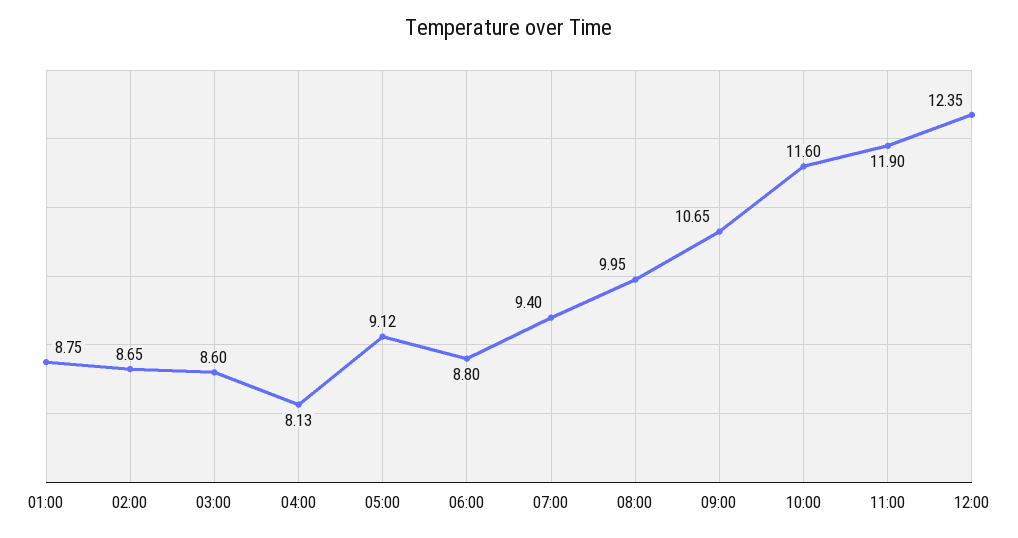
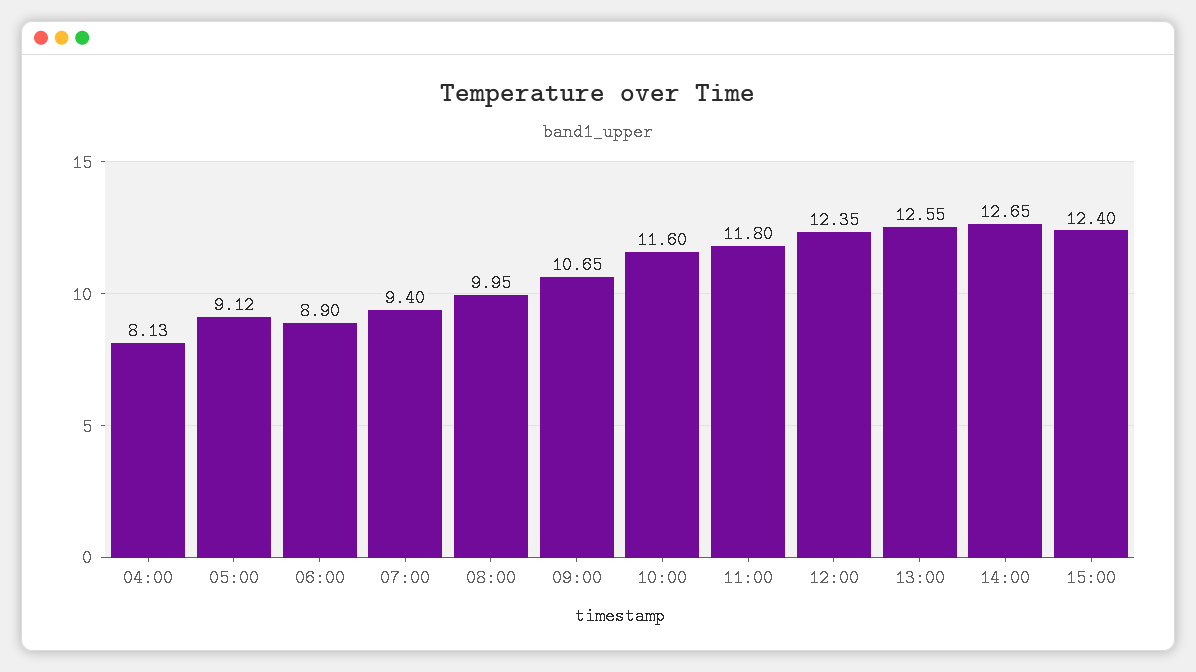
01:00: 8.75 -> none
02:00: 8.65 -> none
03:00: 8.6 -> none
06:00: 8.8 -> 8.9
11:00: 11.9 -> 11.8
13:00: none -> 12.55
14:00: none -> 12.65
15:00: none -> 12.4

